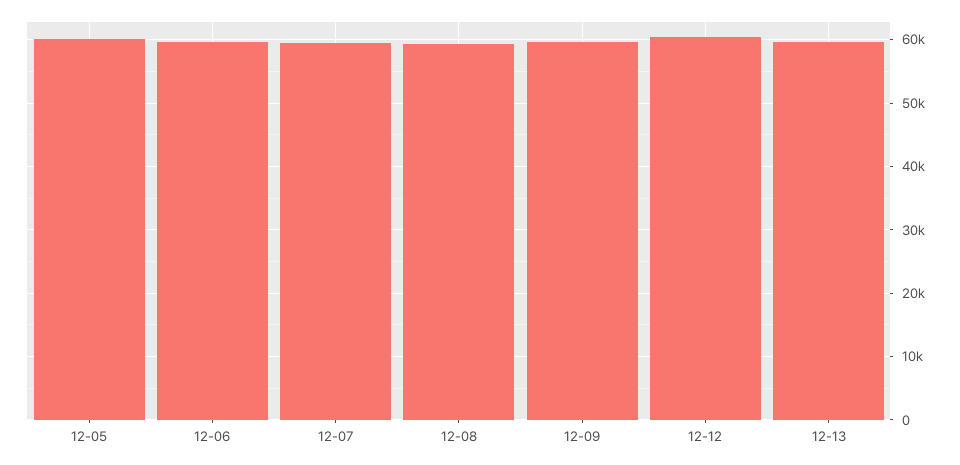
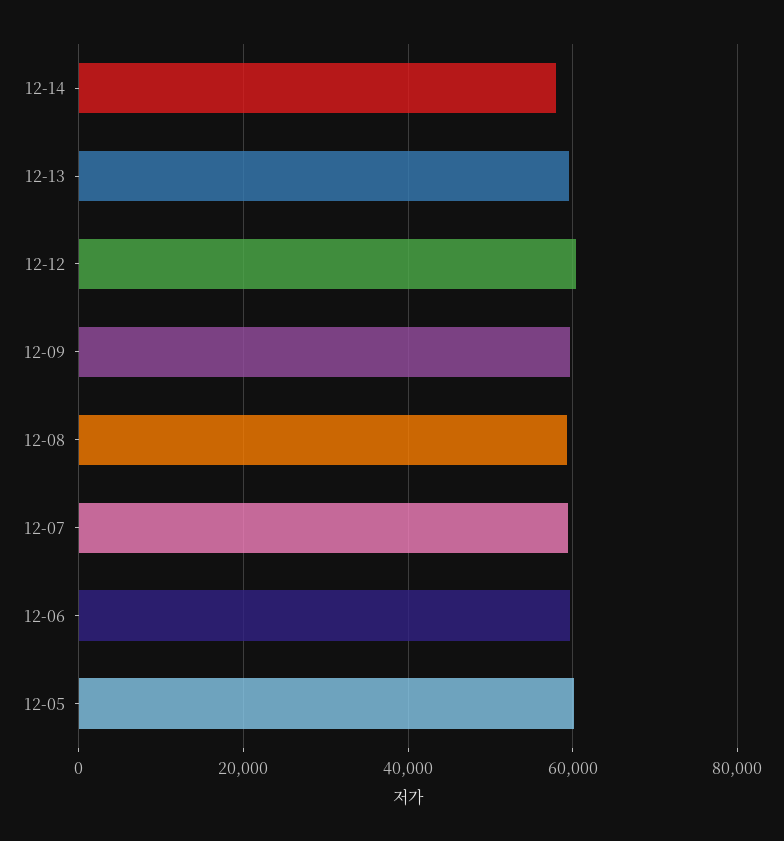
12-14: none -> 58000

